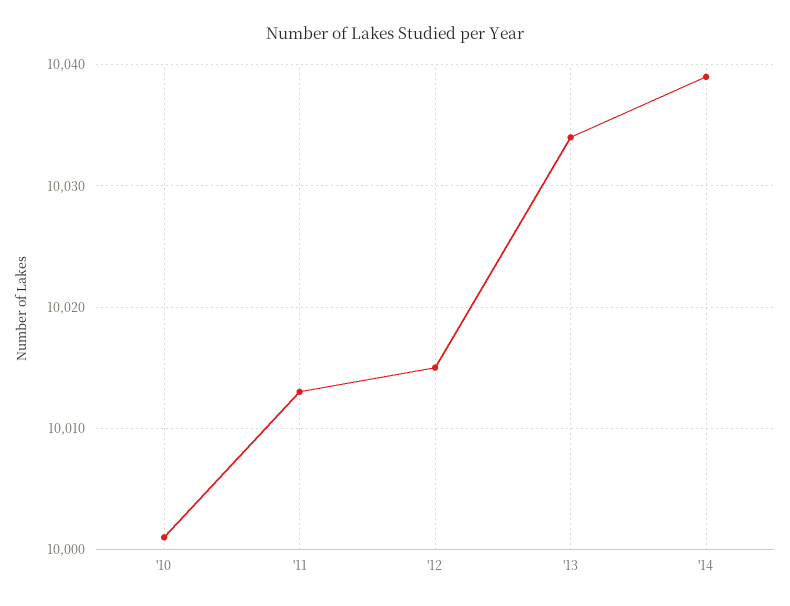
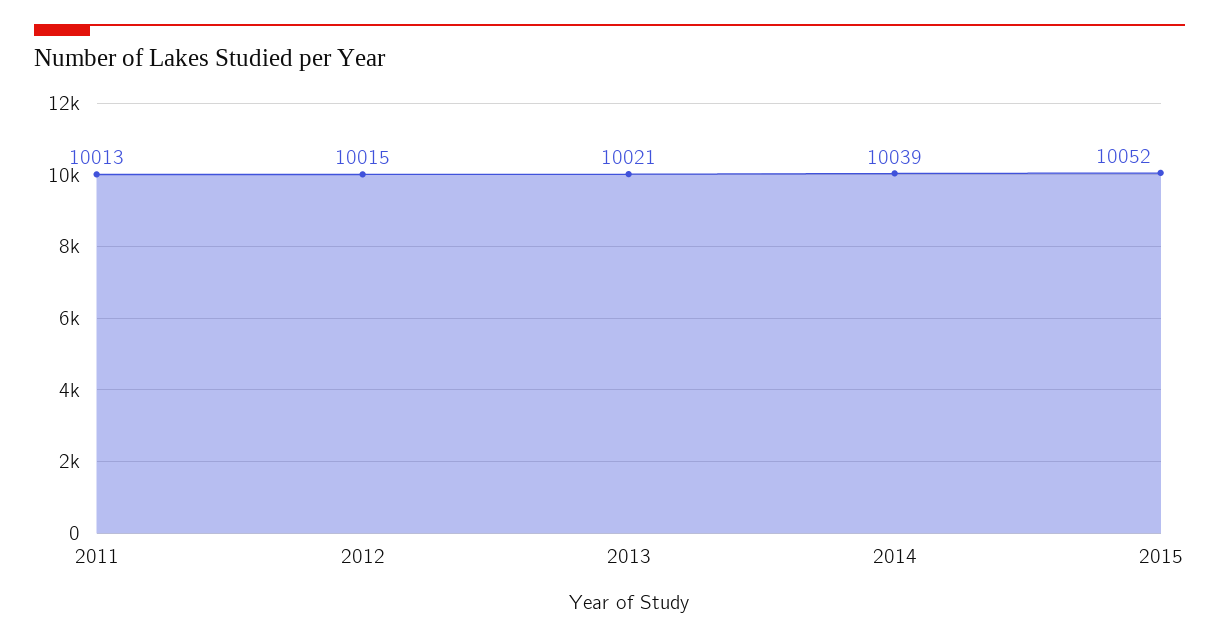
'10: 10001 -> none
'13: 10034 -> 10021
2015: none -> 10052

